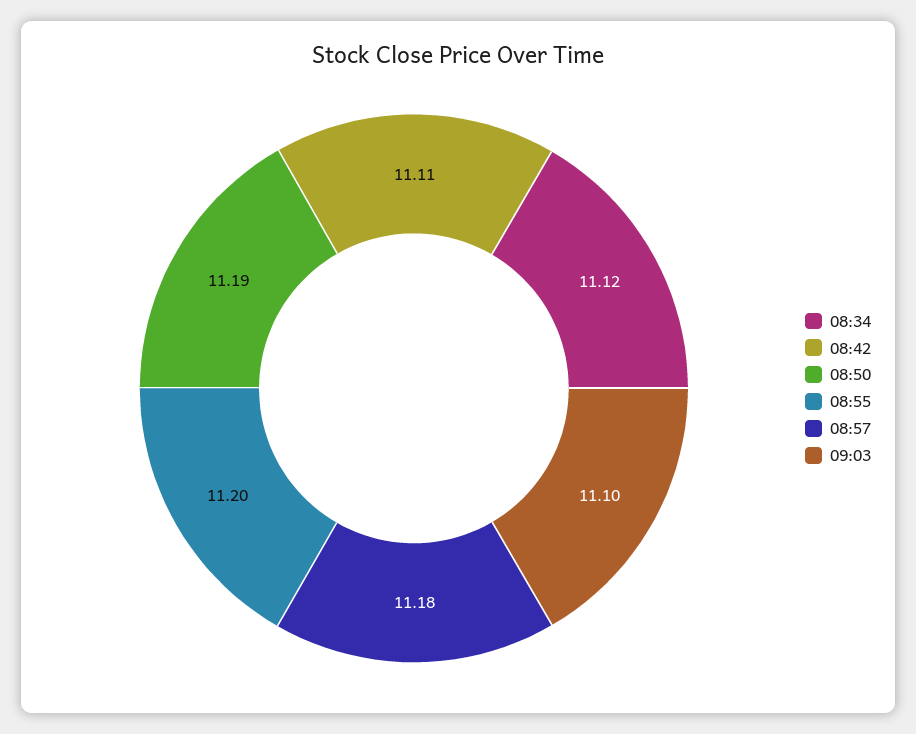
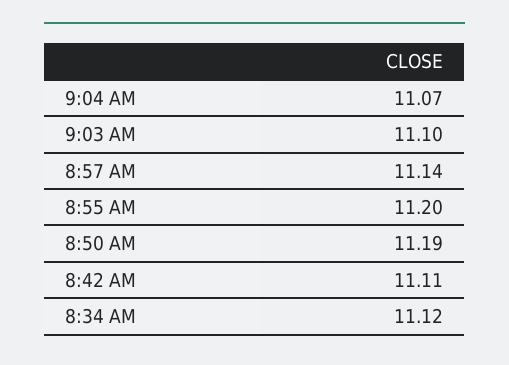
08:57: 11.18 -> 11.14
9:04 AM: none -> 11.07

